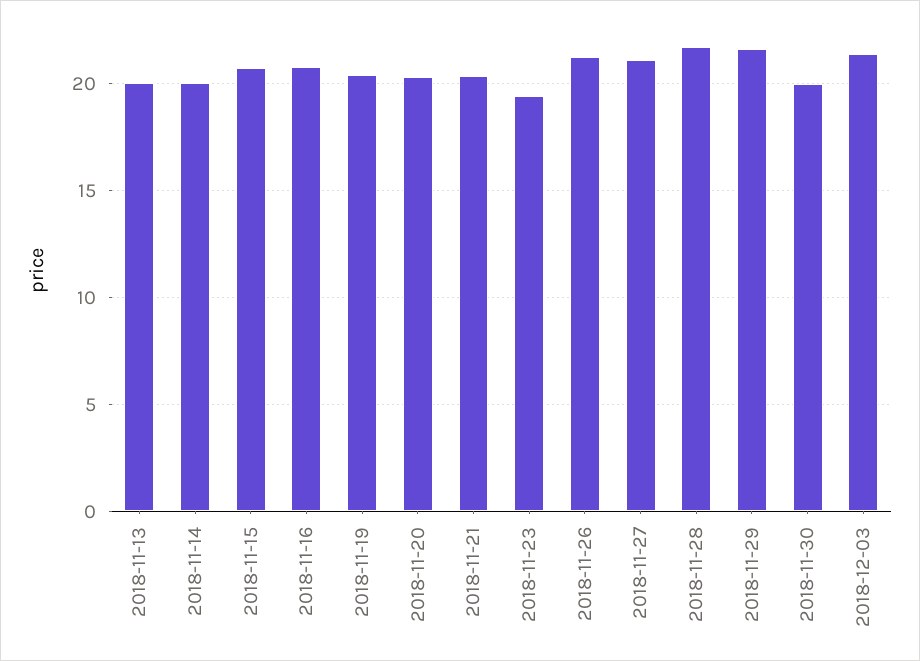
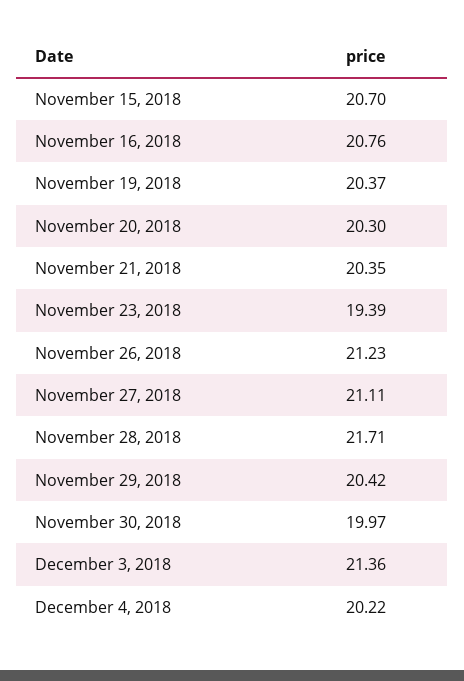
2018-11-13: 20 -> none
2018-11-14: 20 -> none
2018-11-29: 21.5 -> 20.42
December 4, 2018: none -> 20.22

